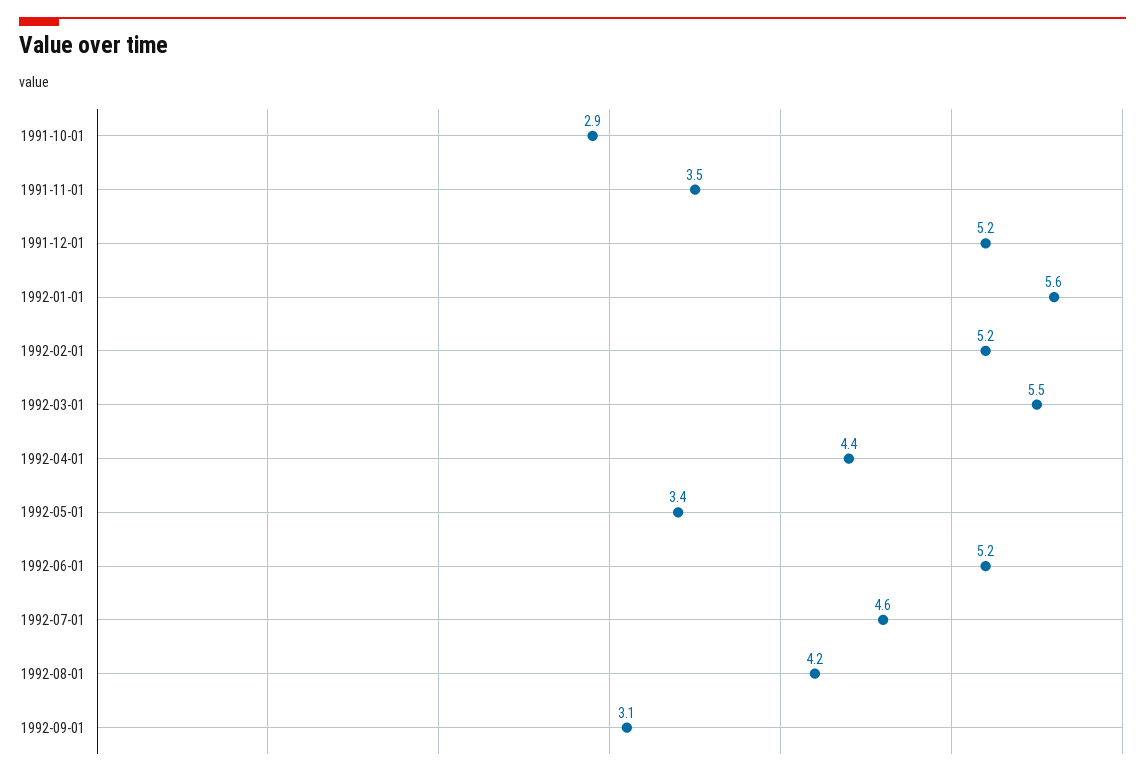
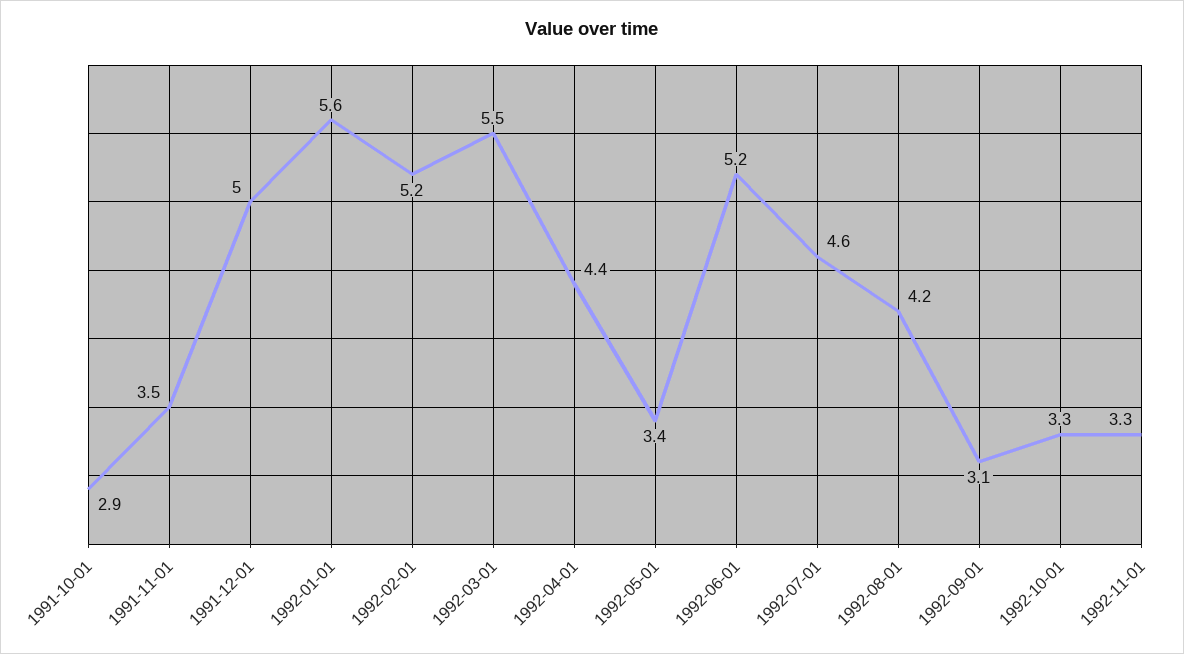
1991-12-01: 5.2 -> 5
1992-10-01: none -> 3.3
1992-11-01: none -> 3.3

